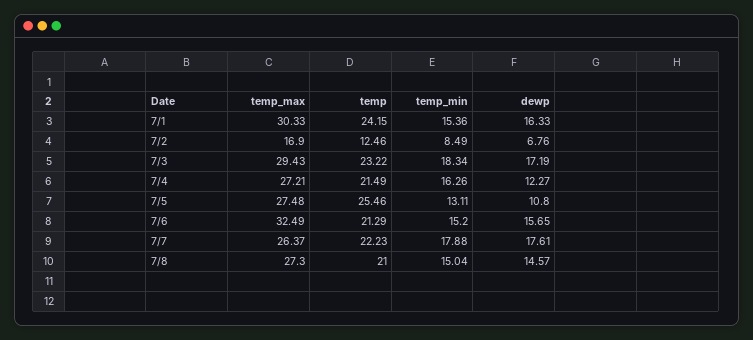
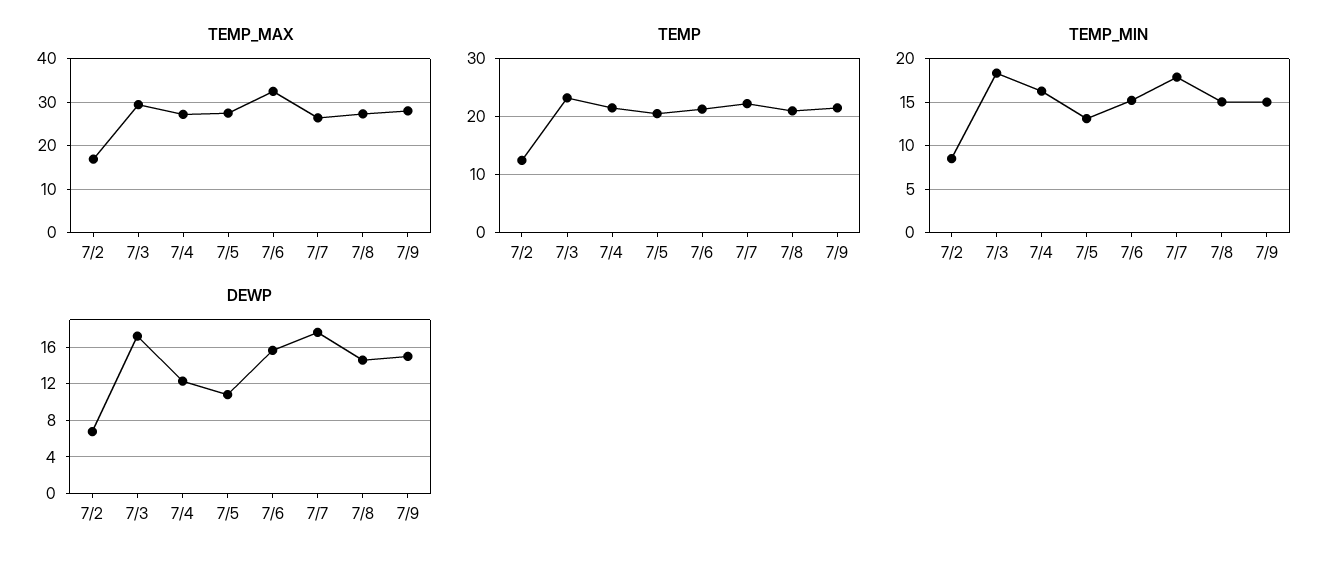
temp_max, 7/1: 30.33 -> none
temp, 7/1: 24.15 -> none
temp_min, 7/1: 15.36 -> none
dewp, 7/1: 16.33 -> none
temp, 7/5: 25.46 -> 20
temp_max, 7/9: none -> 28
temp, 7/9: none -> 22
temp_min, 7/9: none -> 15
dewp, 7/9: none -> 15

